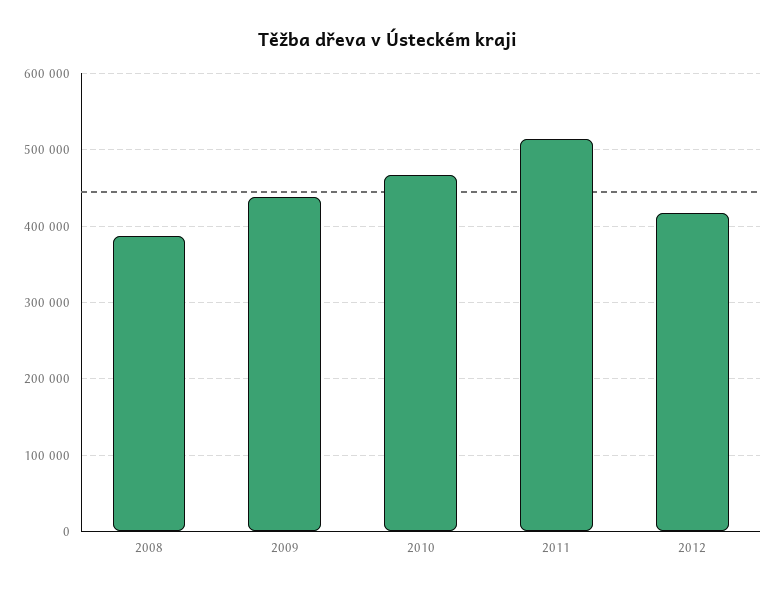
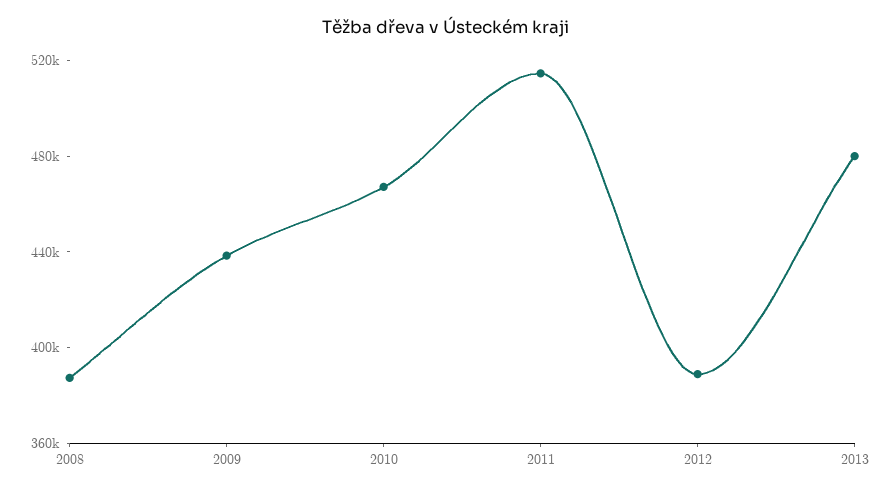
2012: 420000 -> 390000
2013: none -> 480000

